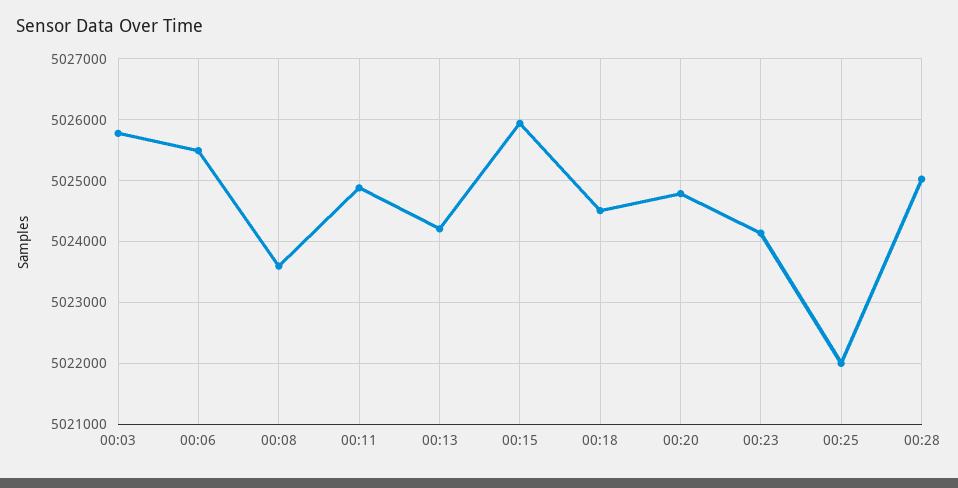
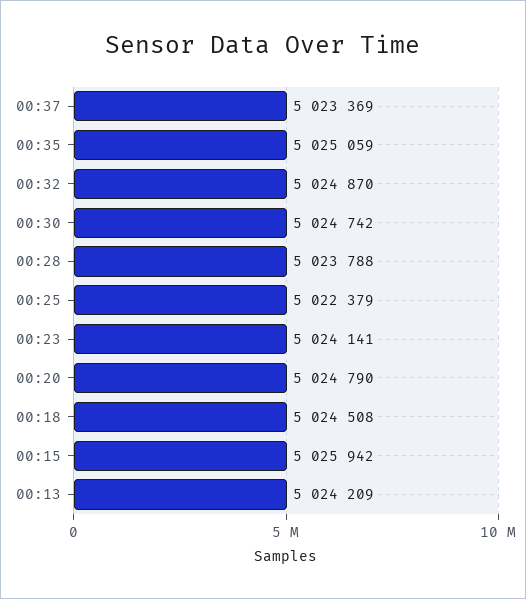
00:03: 5025800 -> none
00:06: 5025500 -> none
00:08: 5023600 -> none
00:11: 5024900 -> none
00:25: 5022000 -> 5022379
00:28: 5025000 -> 5023788
00:37: none -> 5023369
00:35: none -> 5025059
00:32: none -> 5024870
00:30: none -> 5024742

